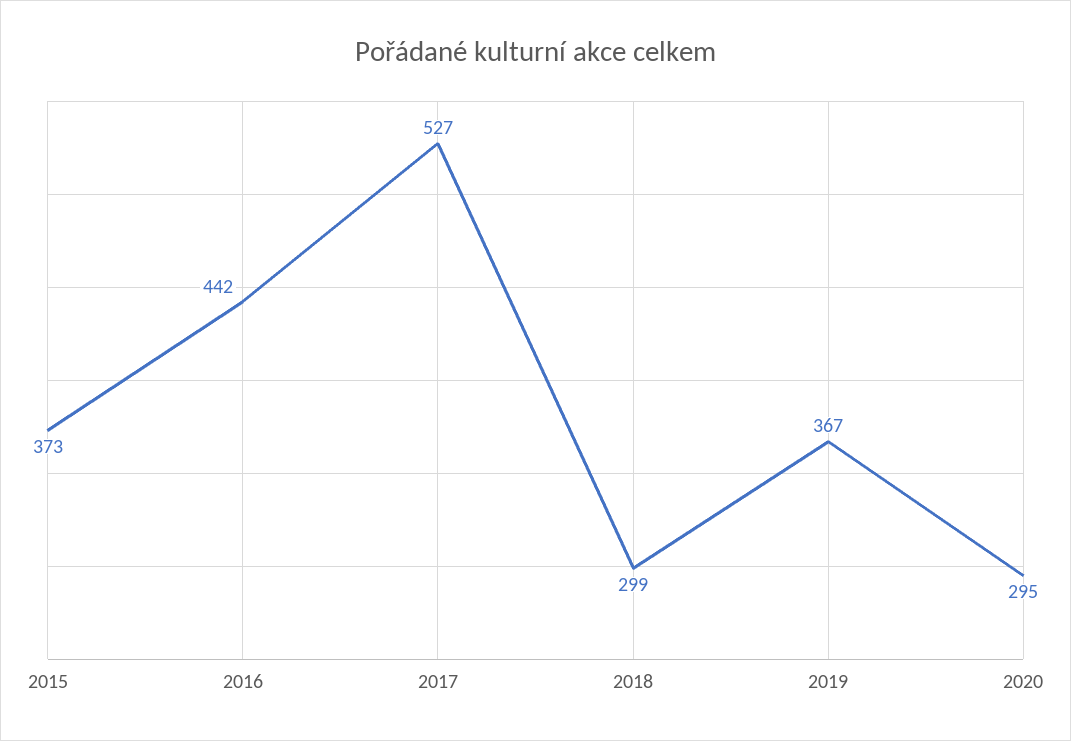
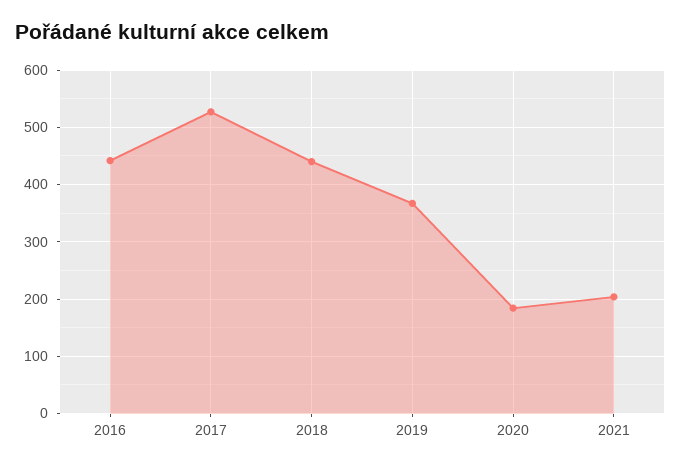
2015: 373 -> none
2018: 299 -> 440
2020: 295 -> 180
2021: none -> 200

